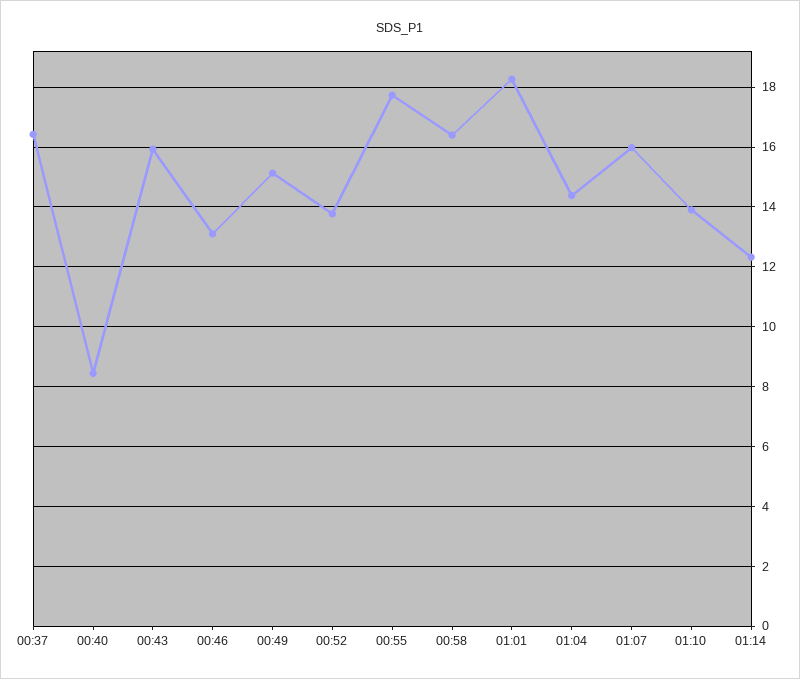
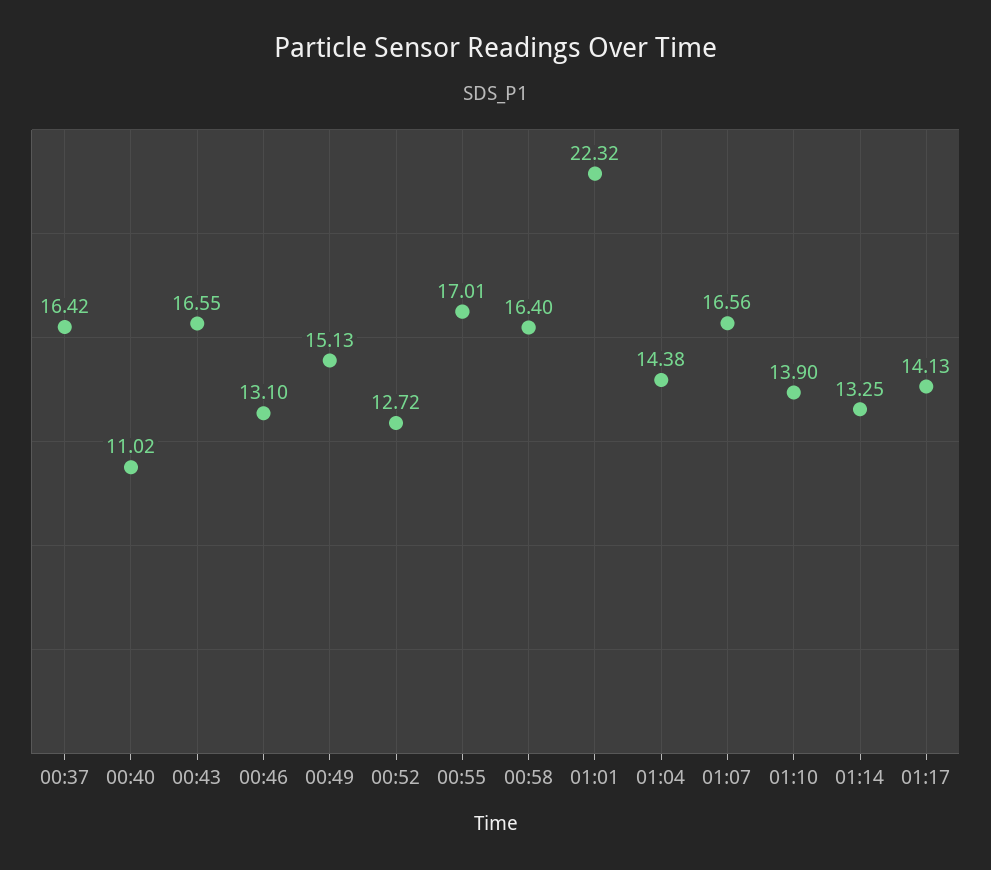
00:40: 8.5 -> 11.02
00:43: 16 -> 16.55
00:52: 13.75 -> 12.72
00:55: 17.75 -> 17.01
01:01: 18.25 -> 22.32
01:07: 16 -> 16.56
01:14: 12.25 -> 13.25
01:17: none -> 14.13

